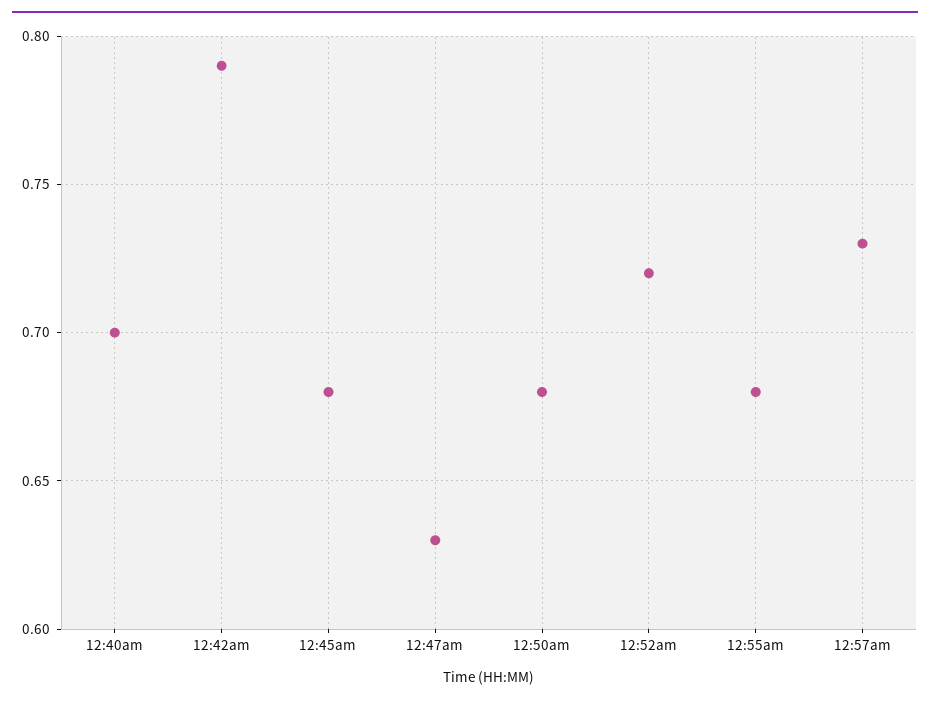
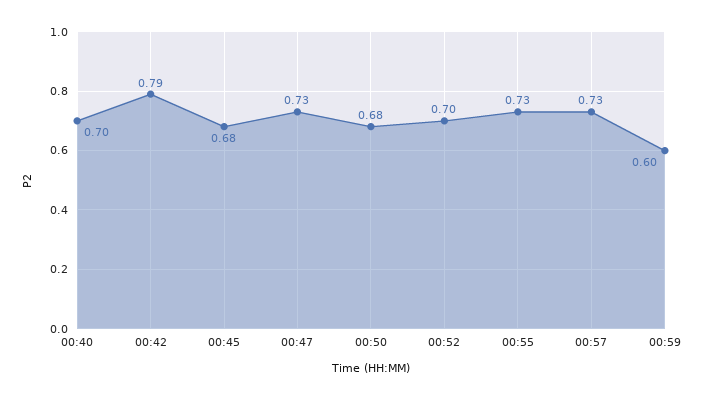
12:47am: 0.63 -> 0.73
12:52am: 0.72 -> 0.7
12:55am: 0.68 -> 0.73
00:59: none -> 0.6

